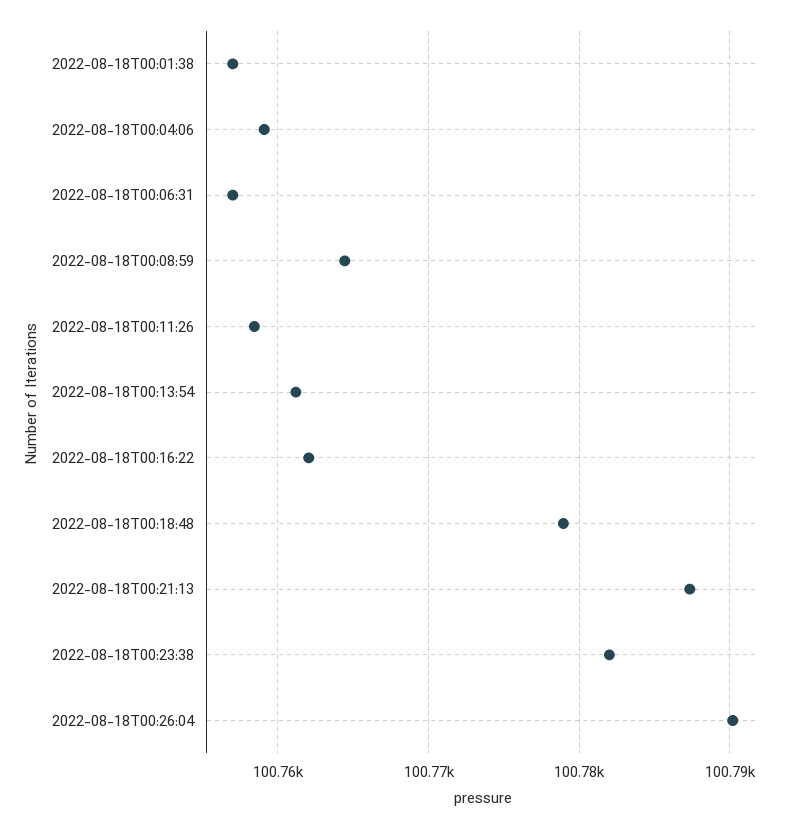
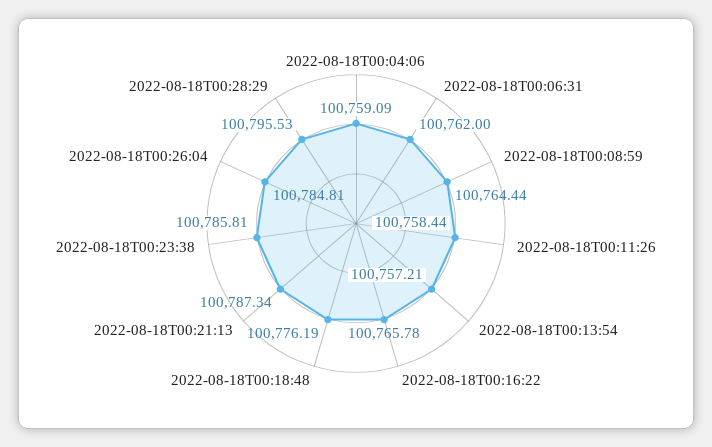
2022-08-18T00:01:38: 100757 -> none
2022-08-18T00:06:31: 100757 -> 100762
2022-08-18T00:13:54: 100761 -> 100757.21
2022-08-18T00:16:22: 100762 -> 100765.78
2022-08-18T00:18:48: 100779 -> 100776.19
2022-08-18T00:23:38: 100782 -> 100785.81
2022-08-18T00:26:04: 100790 -> 100784.81
2022-08-18T00:28:29: none -> 100795.53

